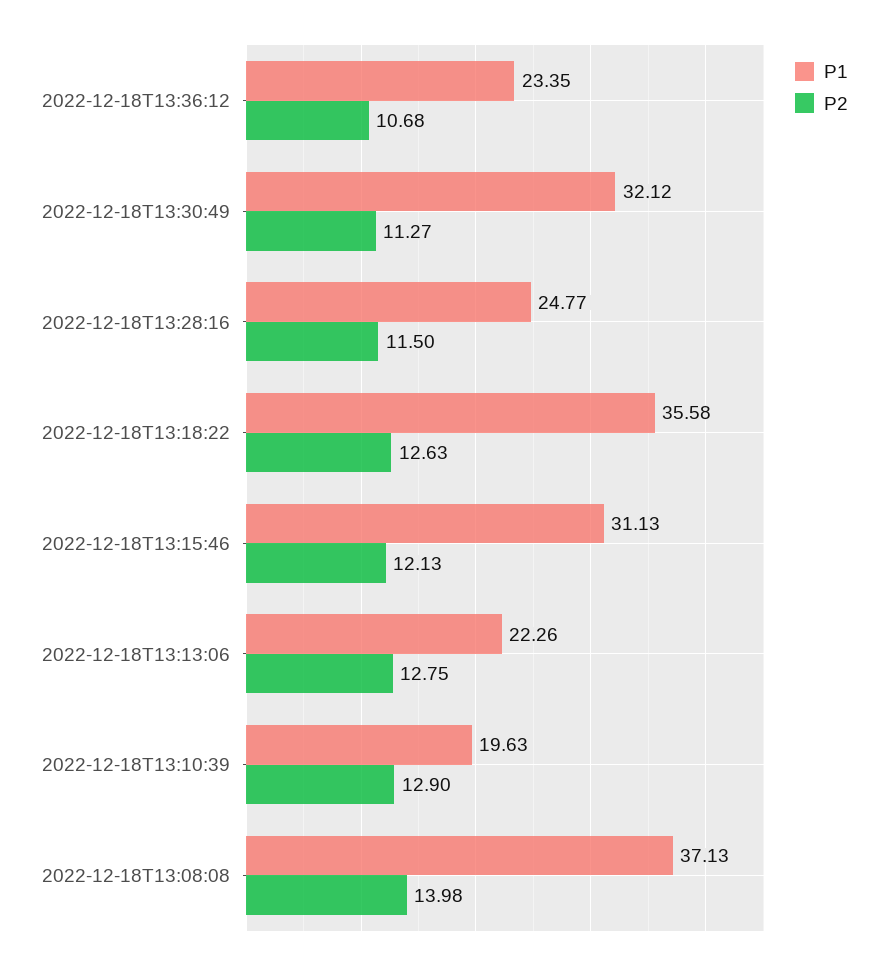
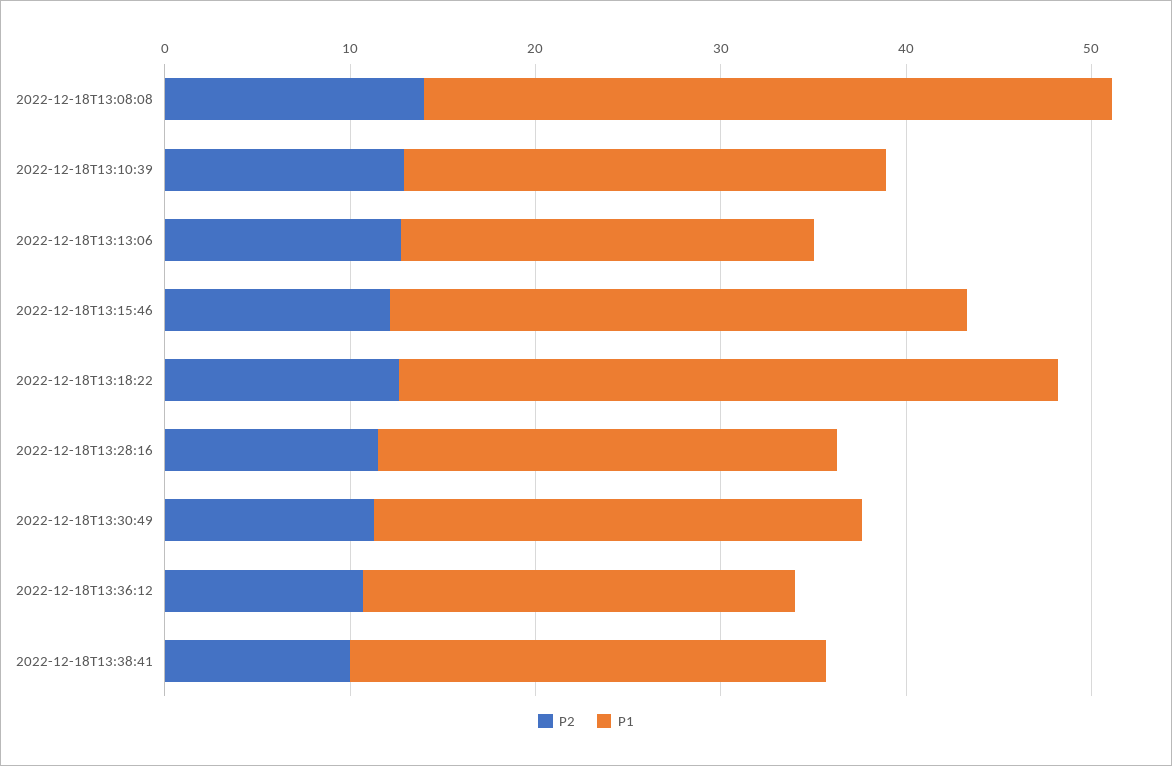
P1, 2022-12-18T13:30:49: 32.12 -> 26
P1, 2022-12-18T13:10:39: 19.63 -> 26
P2, 2022-12-18T13:38:41: none -> 10
P1, 2022-12-18T13:38:41: none -> 26

